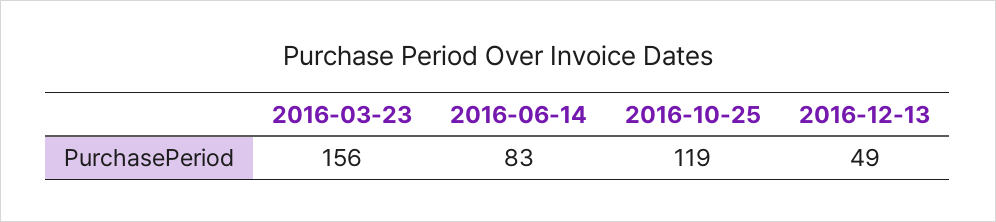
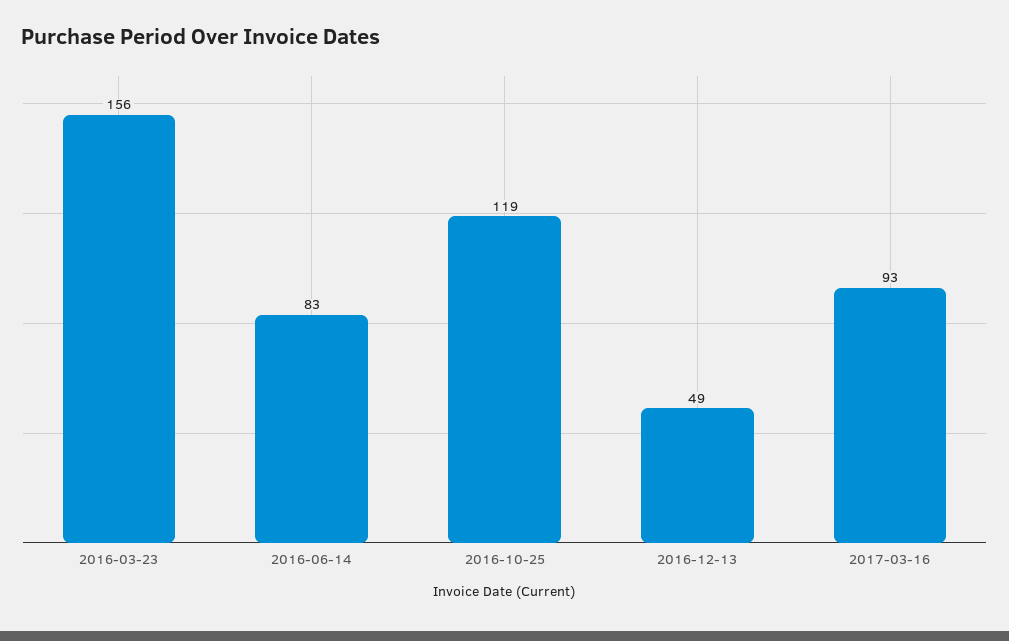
2017-03-16: none -> 93

